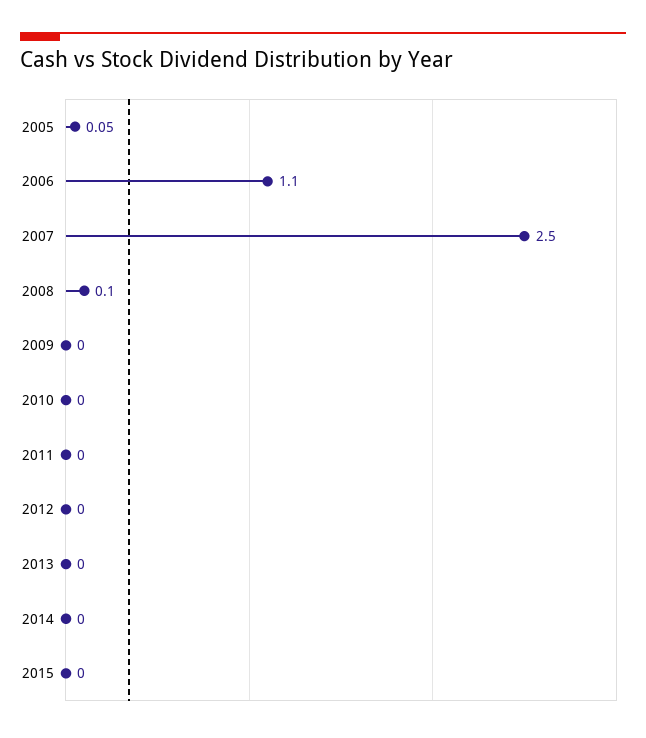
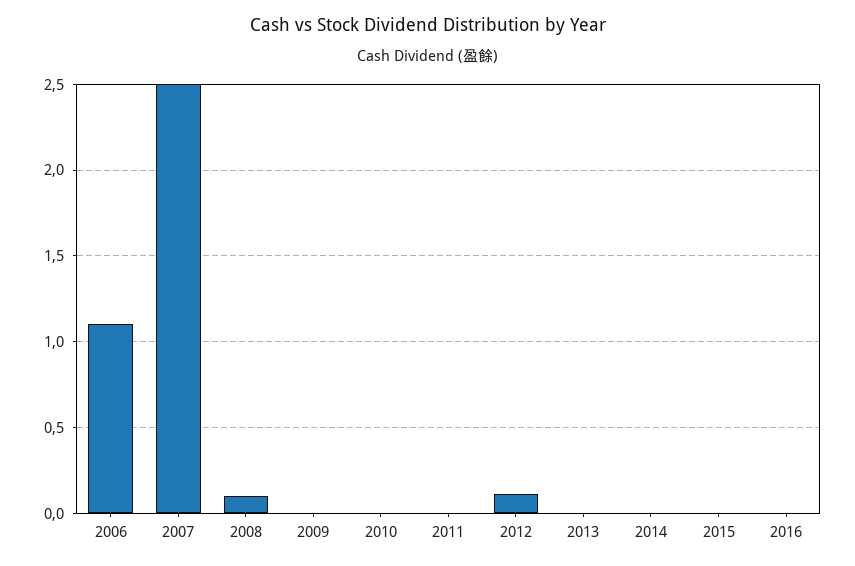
2005: 0.05 -> none
2012: 0 -> 0.1
2016: none -> 0

